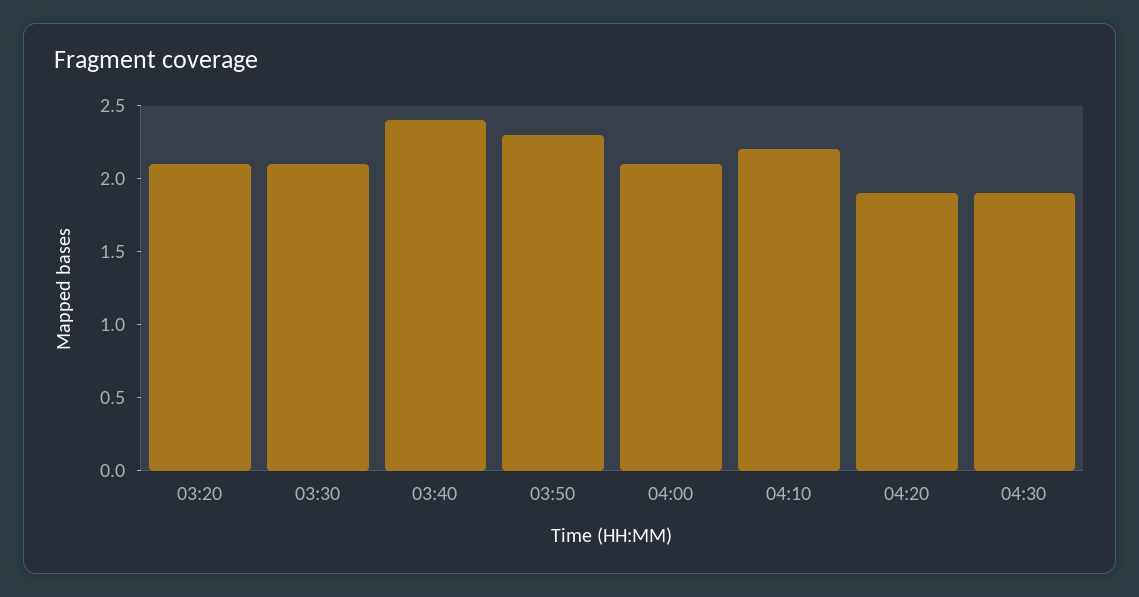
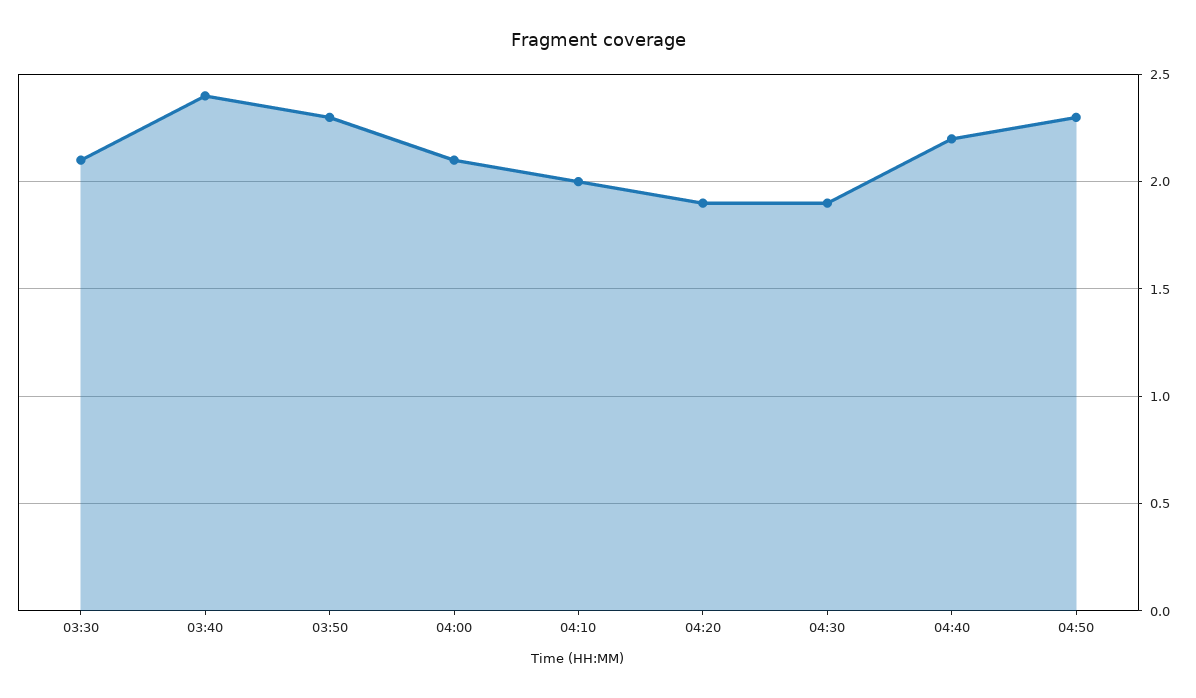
03:20: 2.1 -> none
04:10: 2.2 -> 2
04:40: none -> 2.2
04:50: none -> 2.3

